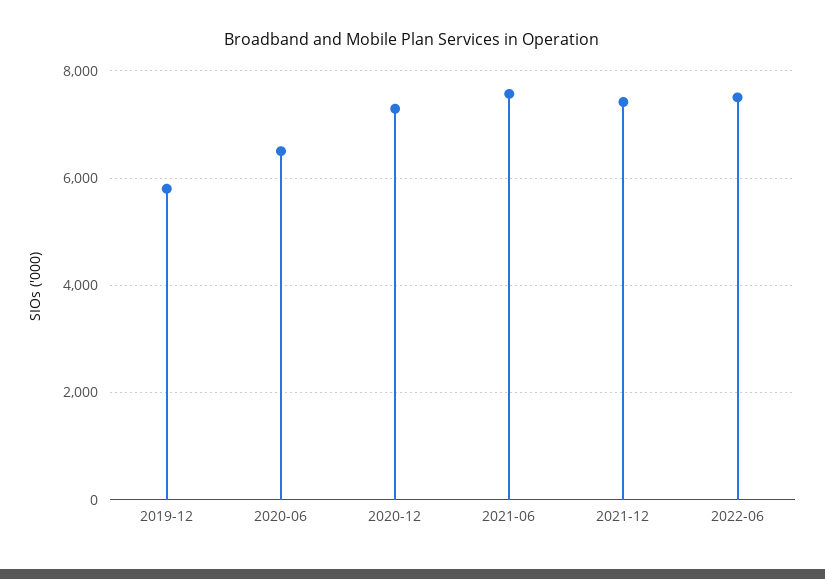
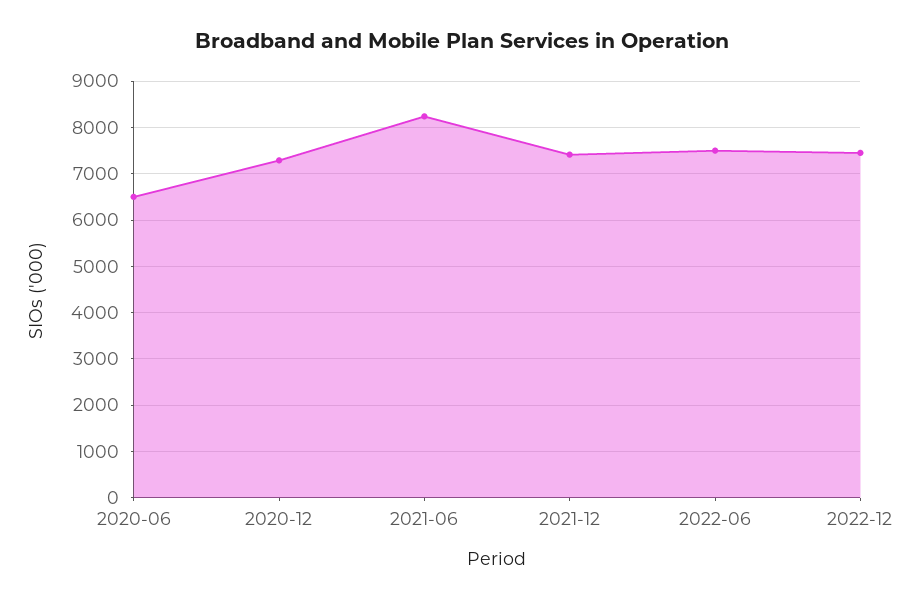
2019-12: 5800 -> none
2021-06: 7600 -> 8200
2022-12: none -> 7400

